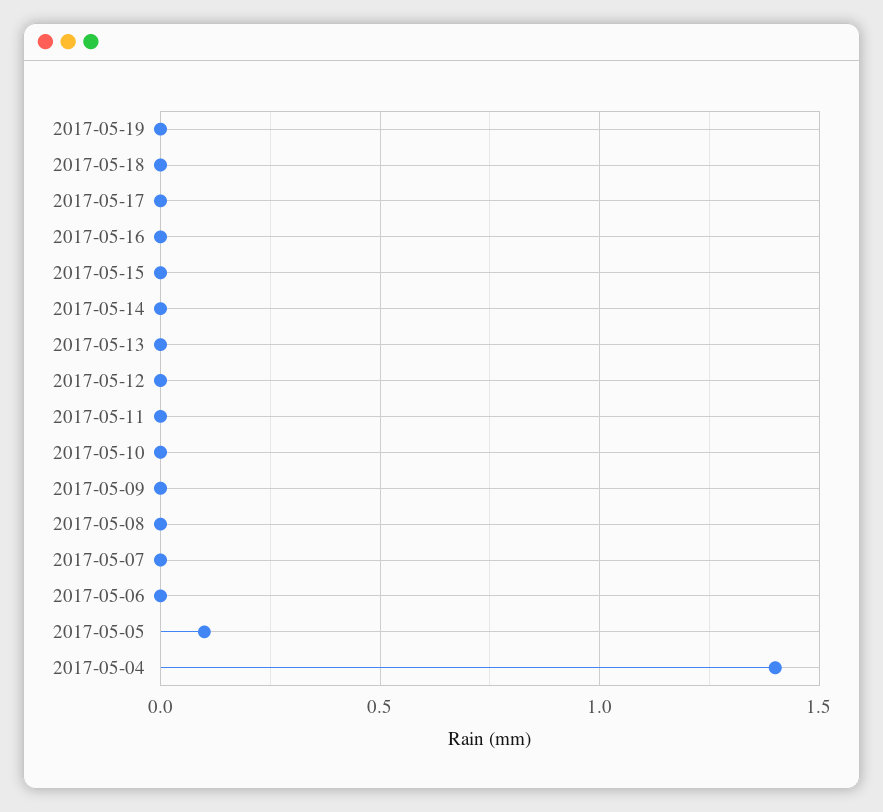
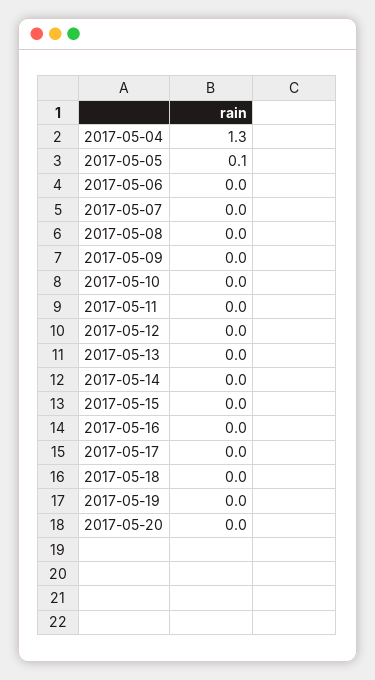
2017-05-04: 1.4 -> 1.3
2017-05-20: none -> 0

